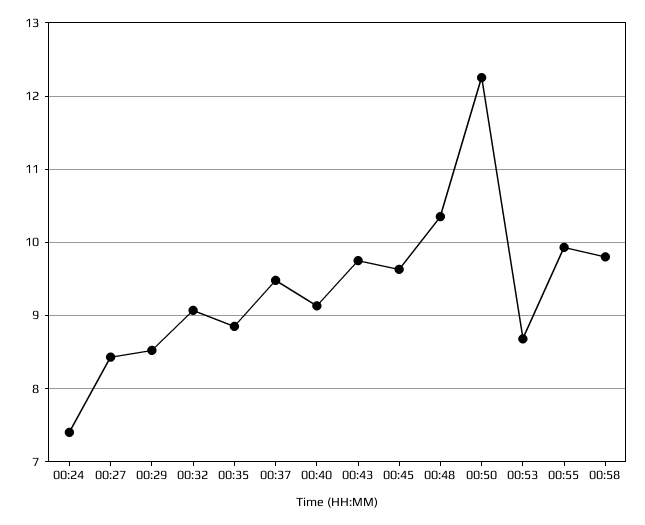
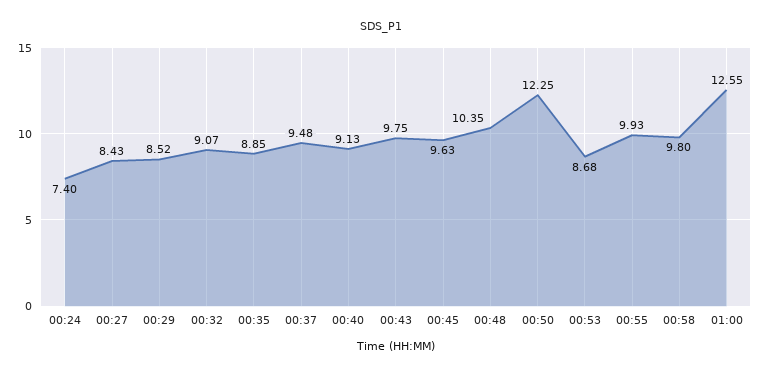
01:00: none -> 12.55

